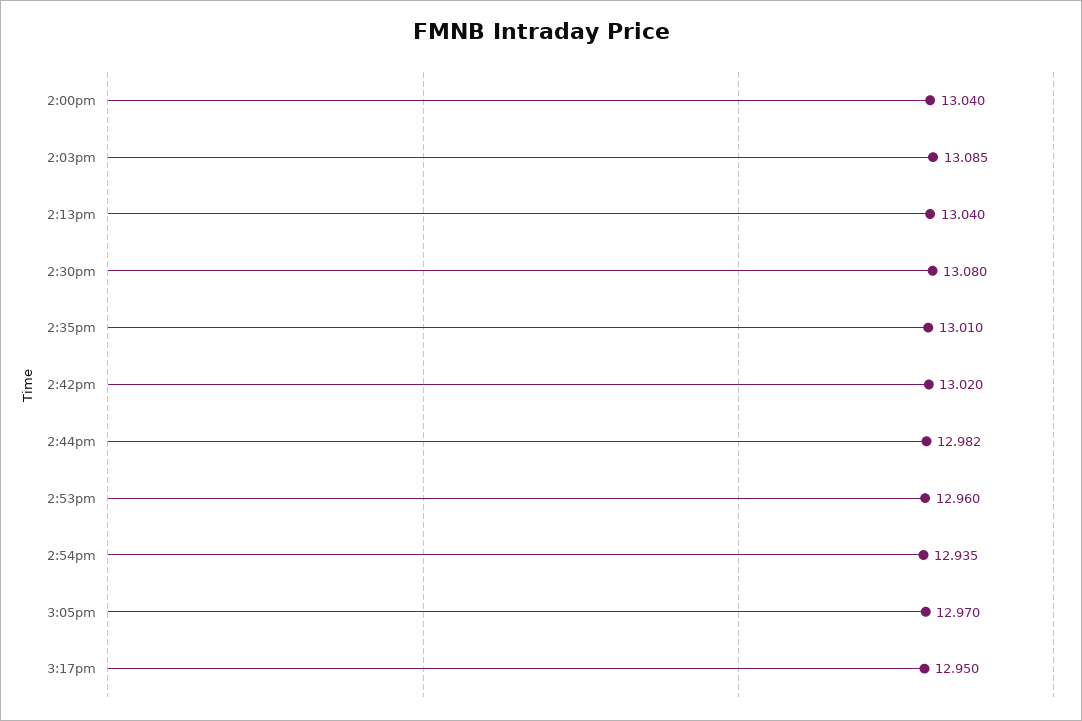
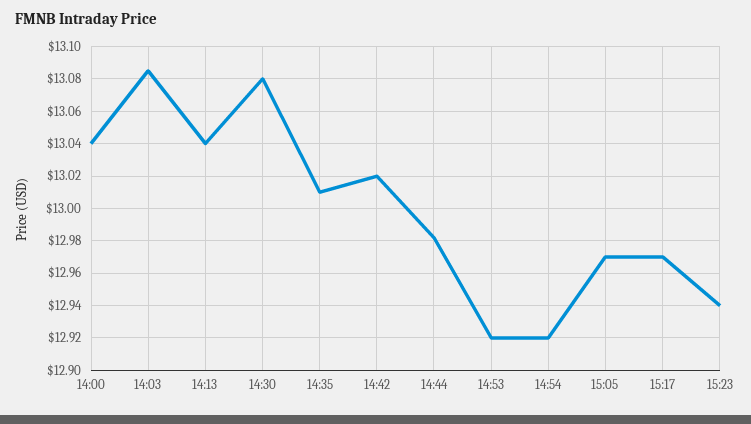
2:53pm: 12.96 -> 12.92
2:54pm: 12.935 -> 12.92
3:17pm: 12.95 -> 12.97
15:23: none -> 12.94

